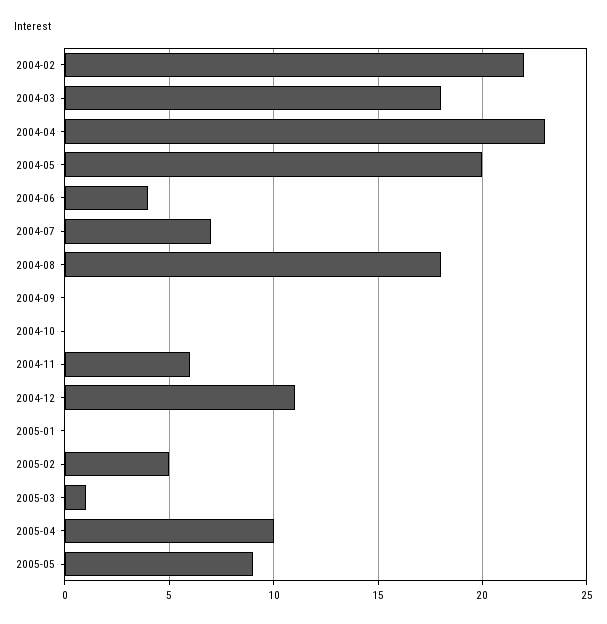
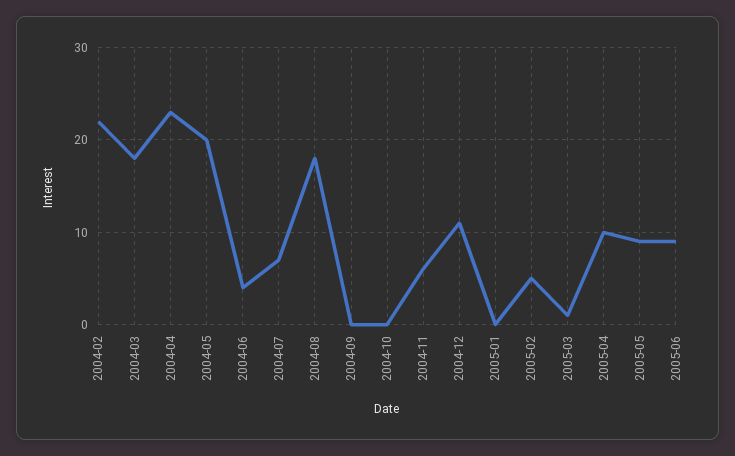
2005-06: none -> 9

